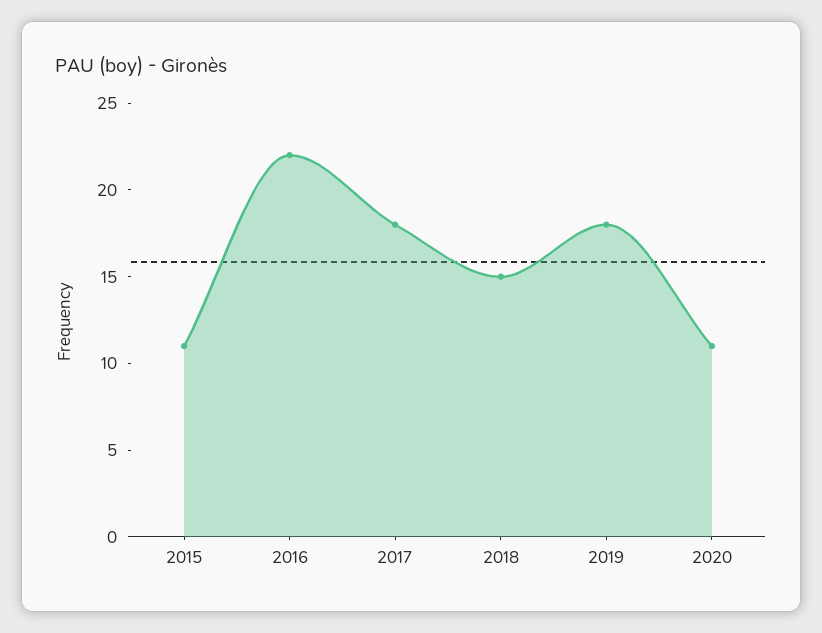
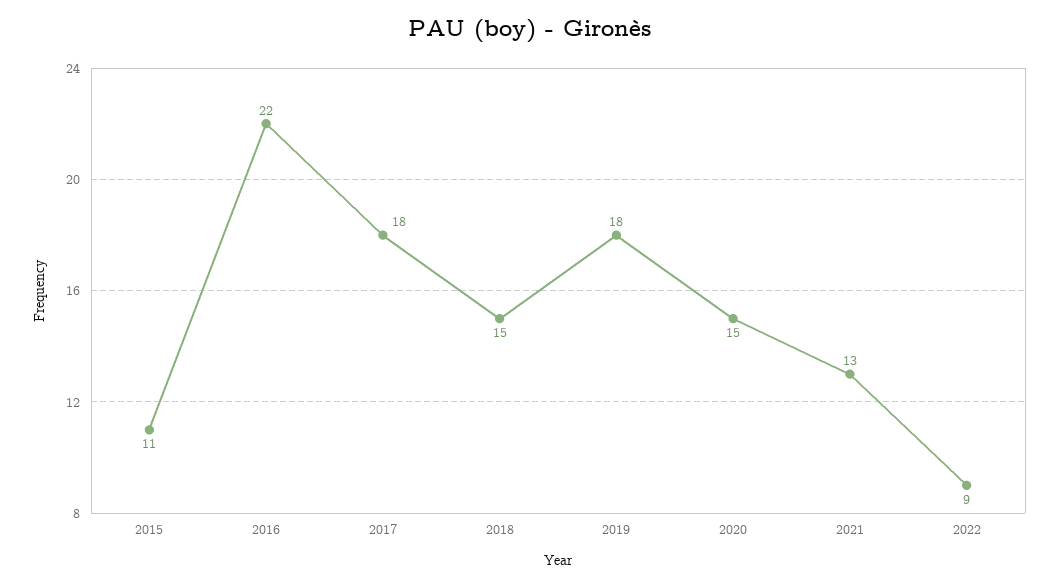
2020: 11 -> 15
2021: none -> 13
2022: none -> 9

